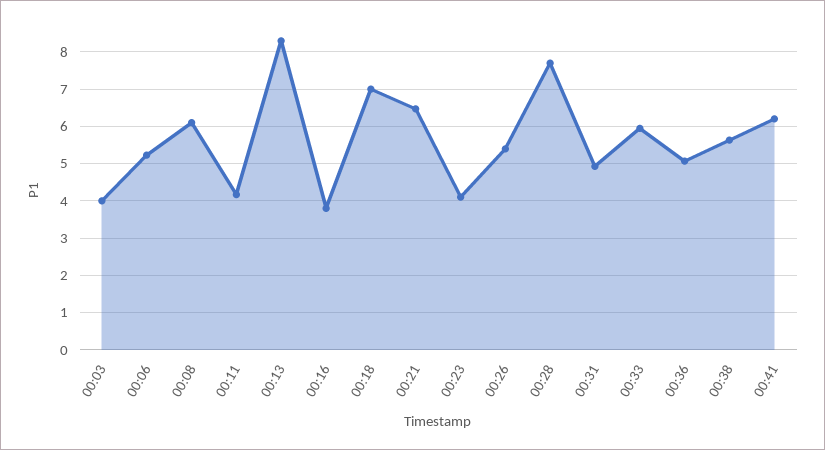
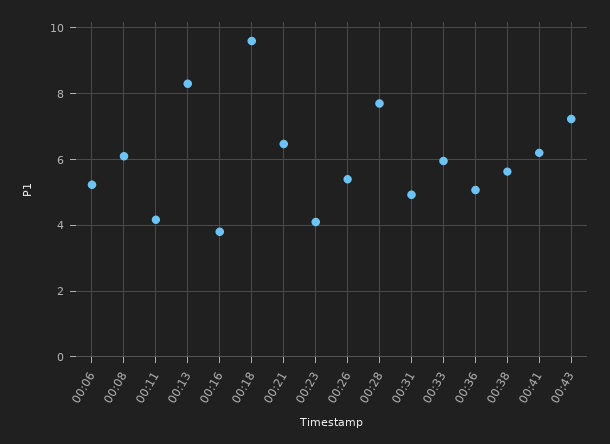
00:03: 4 -> none
00:18: 7 -> 9.6
00:43: none -> 7.2

